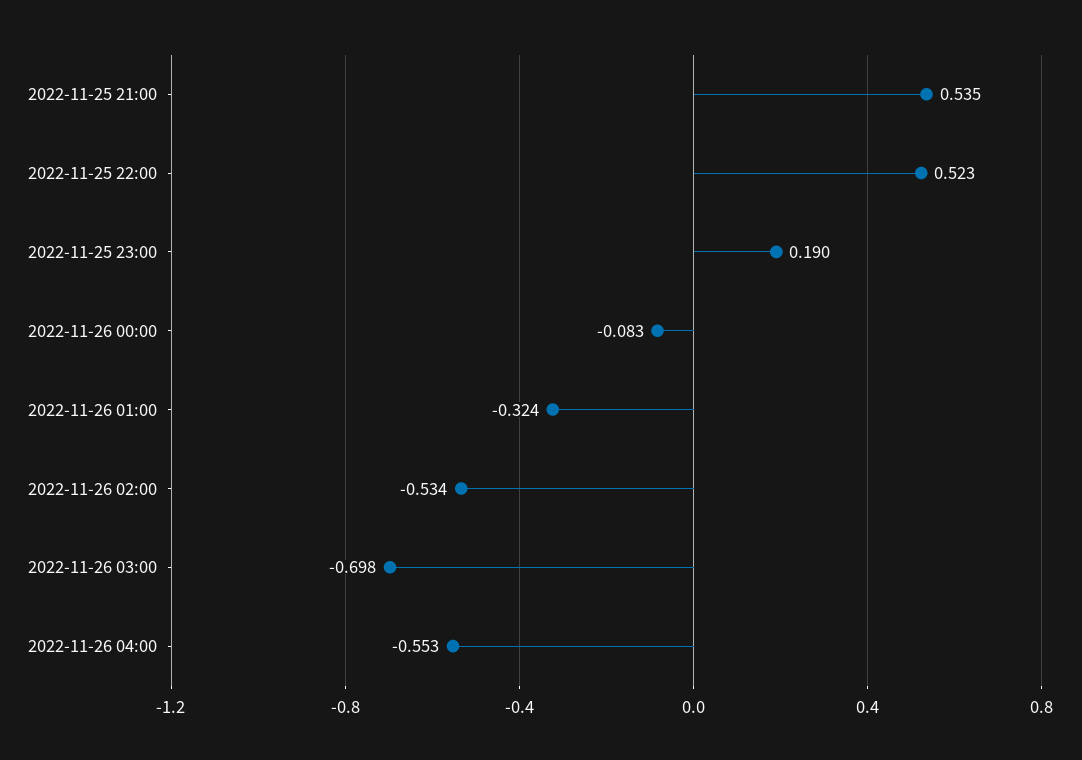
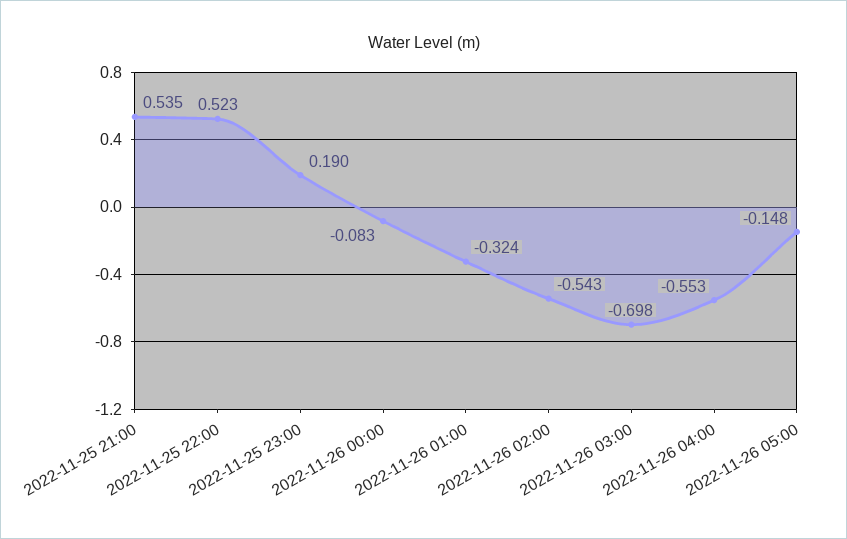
2022-11-26 02:00: -0.534 -> -0.543
2022-11-26 05:00: none -> -0.148

